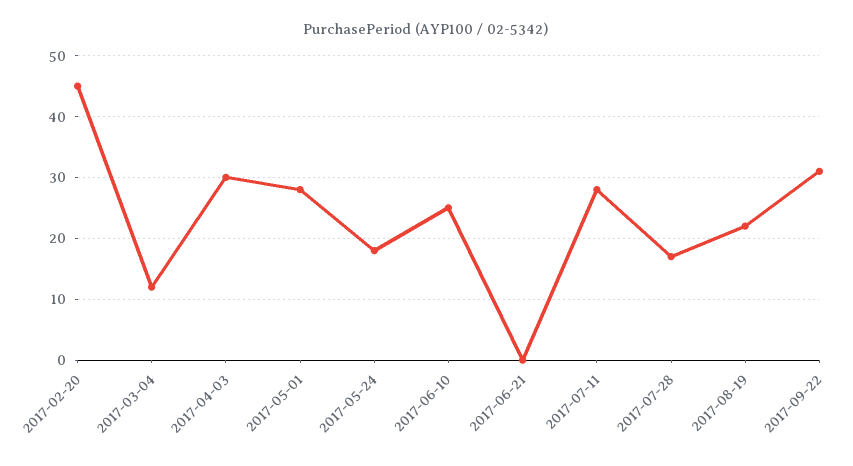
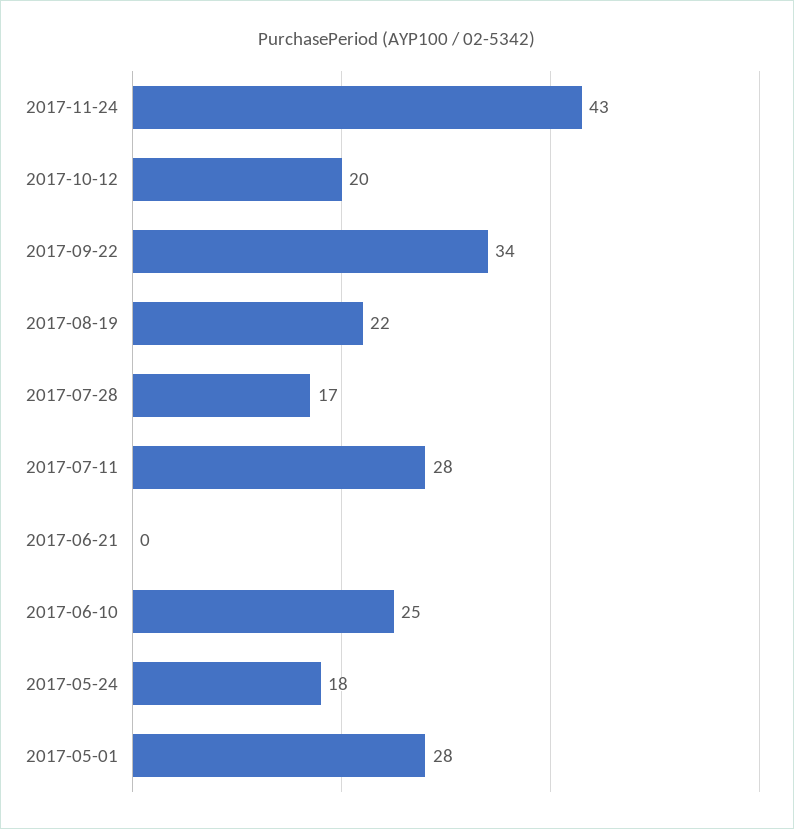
2017-02-20: 45 -> none
2017-03-04: 12 -> none
2017-04-03: 30 -> none
2017-09-22: 31 -> 34
2017-11-24: none -> 43
2017-10-12: none -> 20

